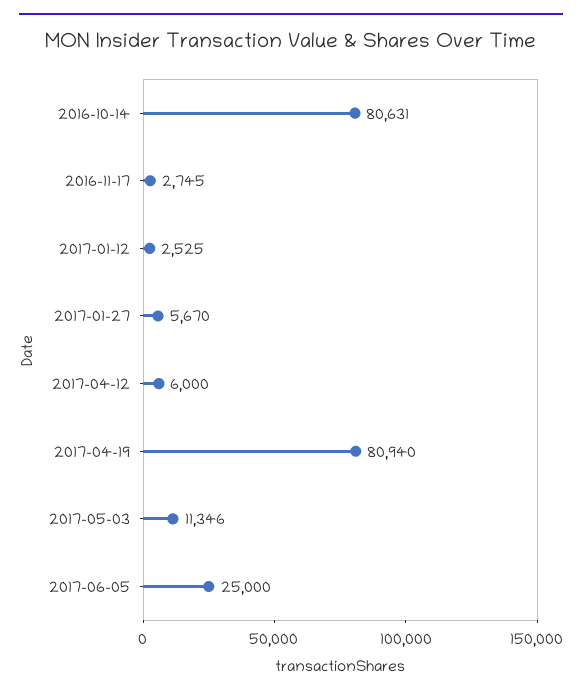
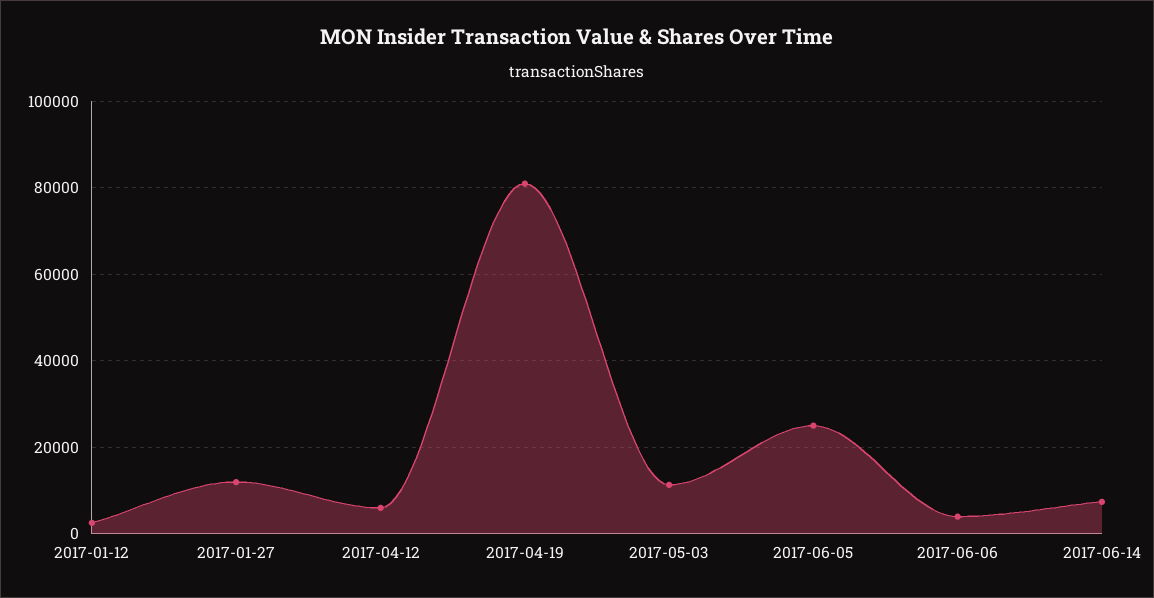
2016-10-14: 80631 -> none
2016-11-17: 2745 -> none
2017-01-27: 5670 -> 12000
2017-06-06: none -> 4000
2017-06-14: none -> 8000

